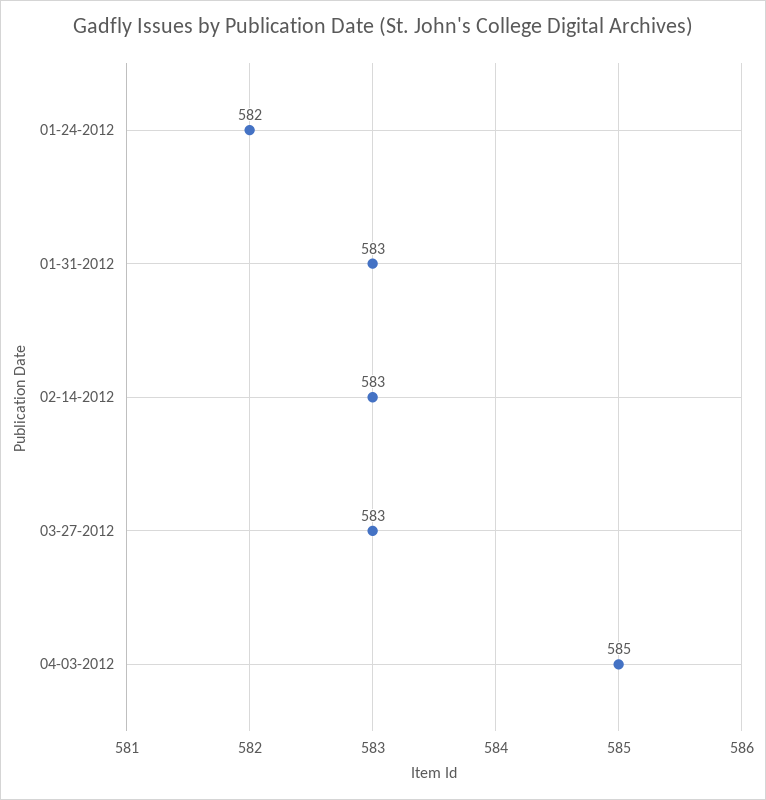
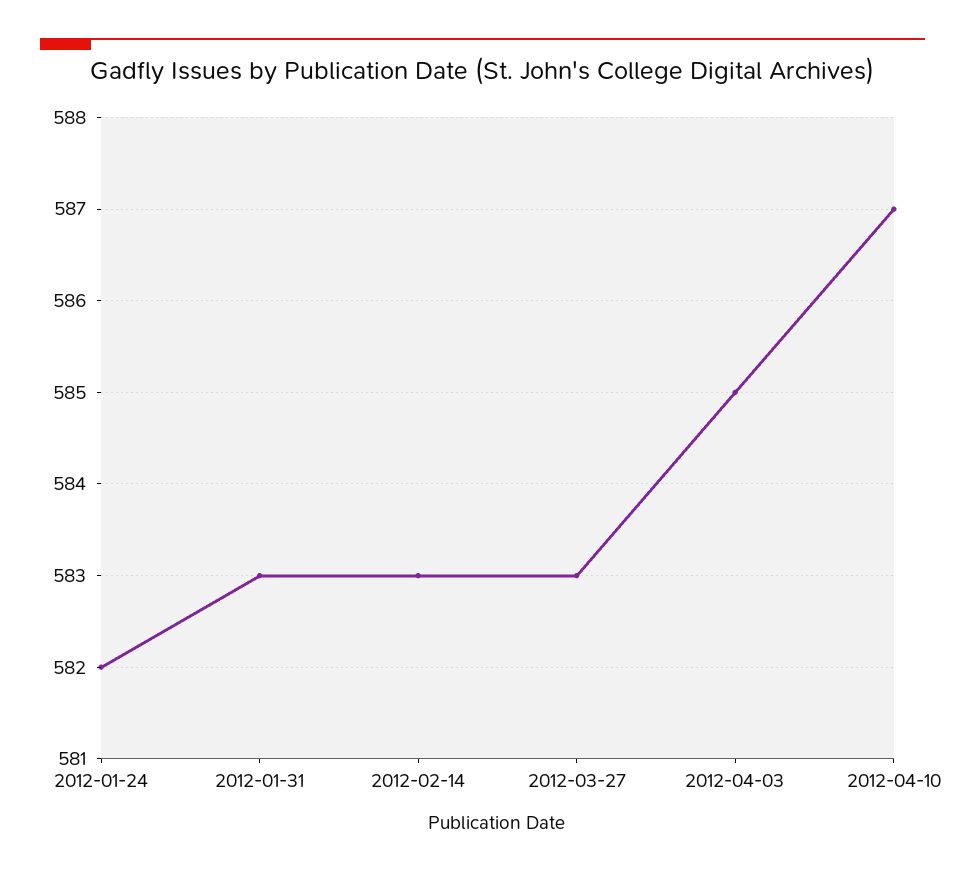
2012-04-10: none -> 587

